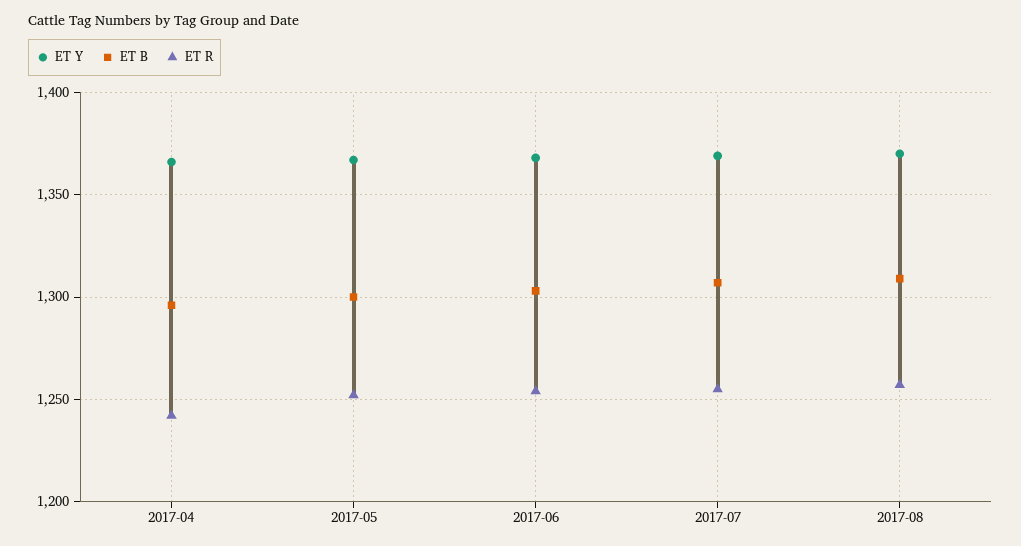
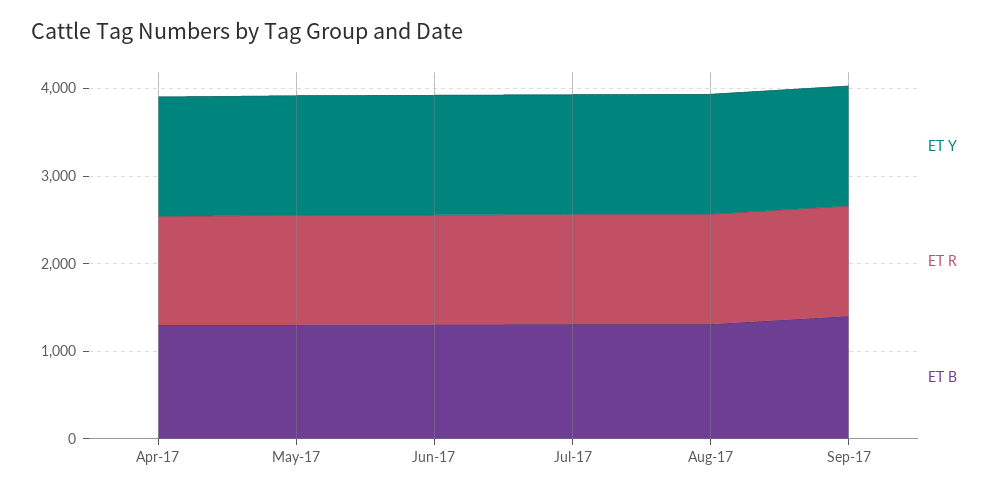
ET Y, Sep-17: none -> 1400
ET R, Sep-17: none -> 1200
ET B, Sep-17: none -> 1400

